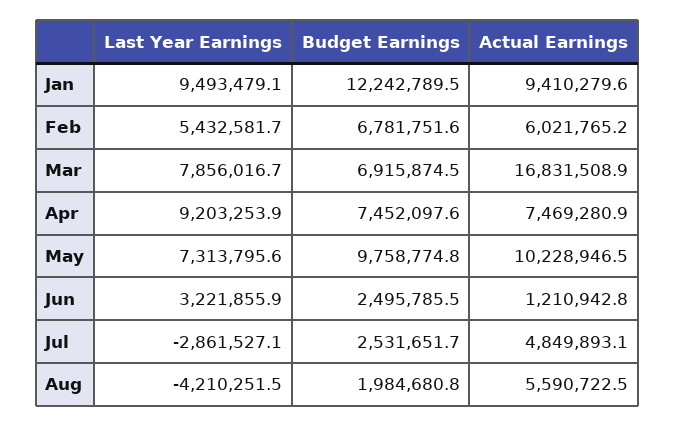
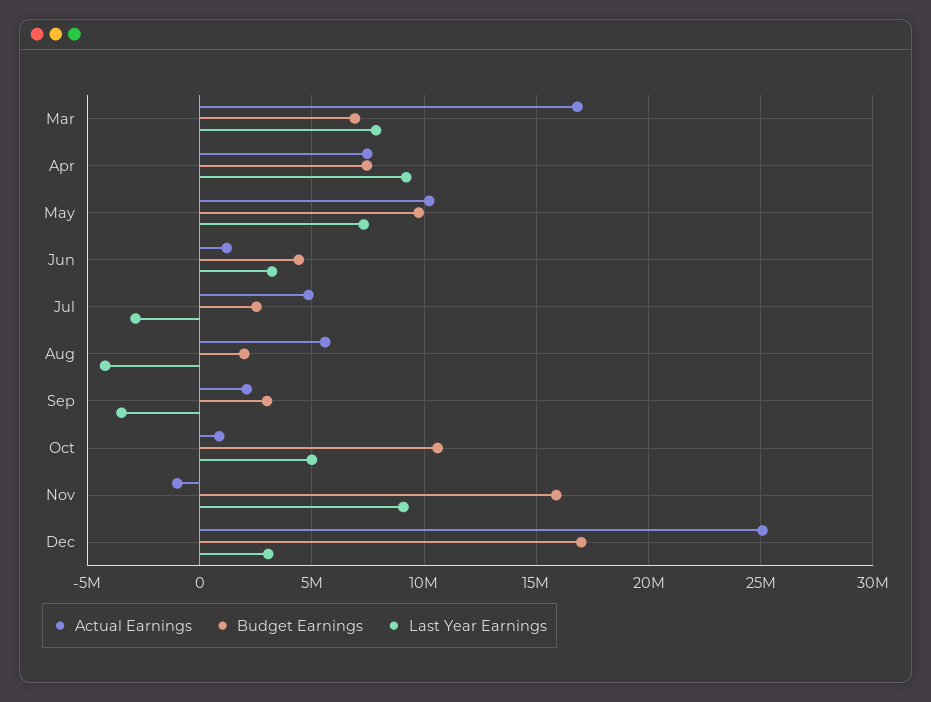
Last Year Earnings, Jan: 9493479.1 -> none
Budget Earnings, Jan: 12242789.5 -> none
Actual Earnings, Jan: 9410279.6 -> none
Last Year Earnings, Feb: 5432581.7 -> none
Budget Earnings, Feb: 6781751.6 -> none
Actual Earnings, Feb: 6021765.2 -> none
Budget Earnings, Jun: 2495785.5 -> 4500000
Actual Earnings, Sep: none -> 2000000
Budget Earnings, Sep: none -> 3000000
Last Year Earnings, Sep: none -> -3500000
Actual Earnings, Oct: none -> 1000000
Budget Earnings, Oct: none -> 10500000
Last Year Earnings, Oct: none -> 5000000
Actual Earnings, Nov: none -> -1000000
Budget Earnings, Nov: none -> 16000000
Last Year Earnings, Nov: none -> 9000000
Actual Earnings, Dec: none -> 25000000
Budget Earnings, Dec: none -> 17000000
Last Year Earnings, Dec: none -> 3000000

